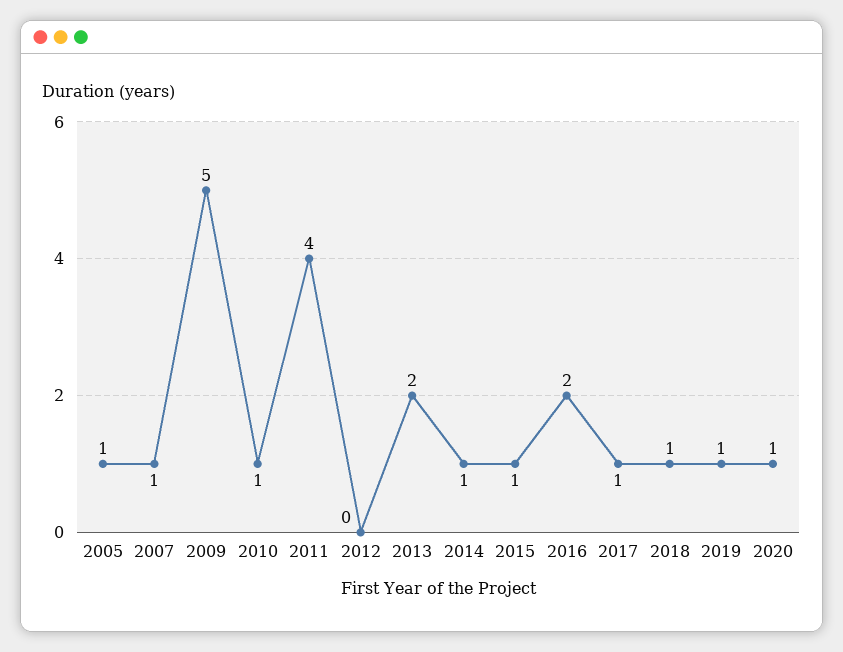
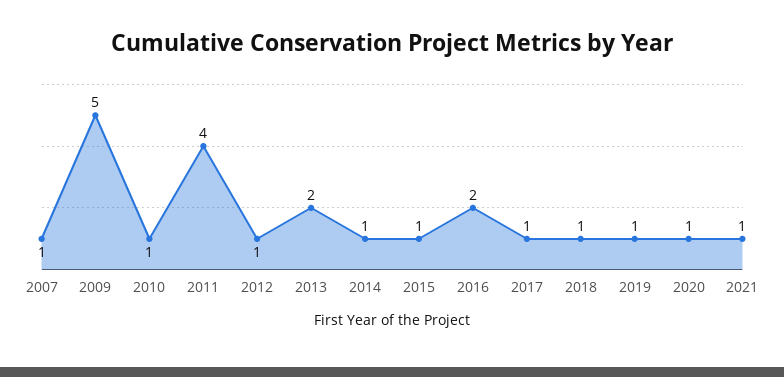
2005: 1 -> none
2012: 0 -> 1
2021: none -> 1

